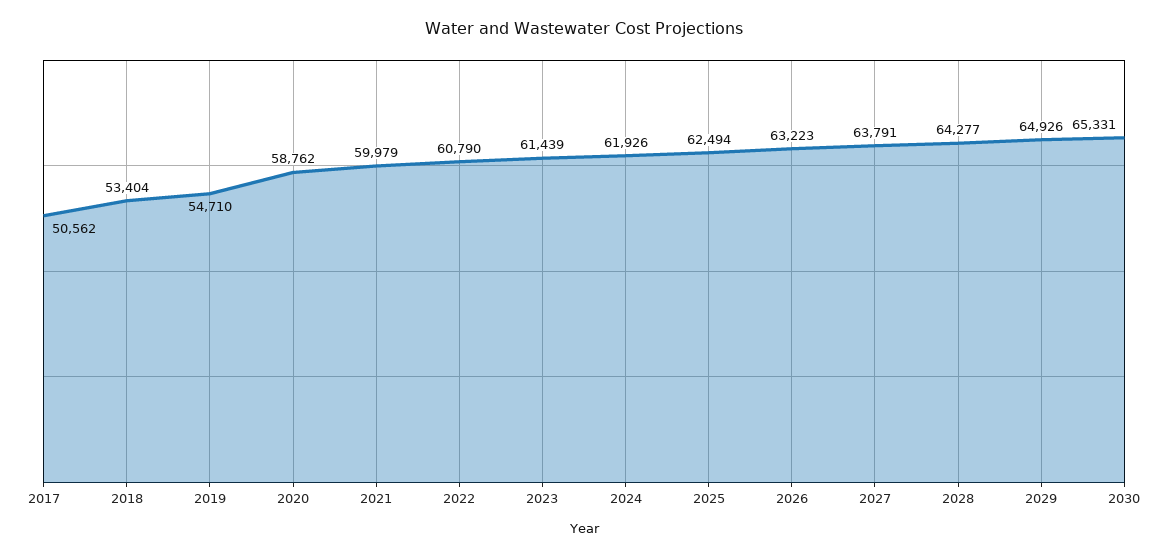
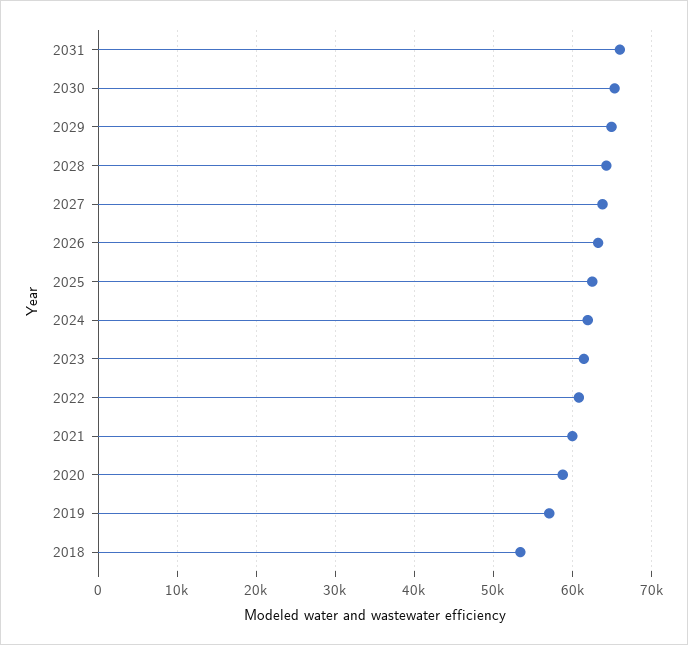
2017: 50562 -> none
2019: 54710 -> 57000
2031: none -> 66000

